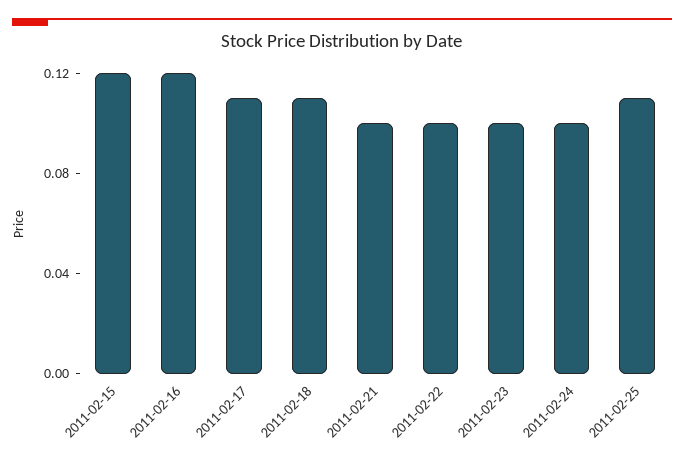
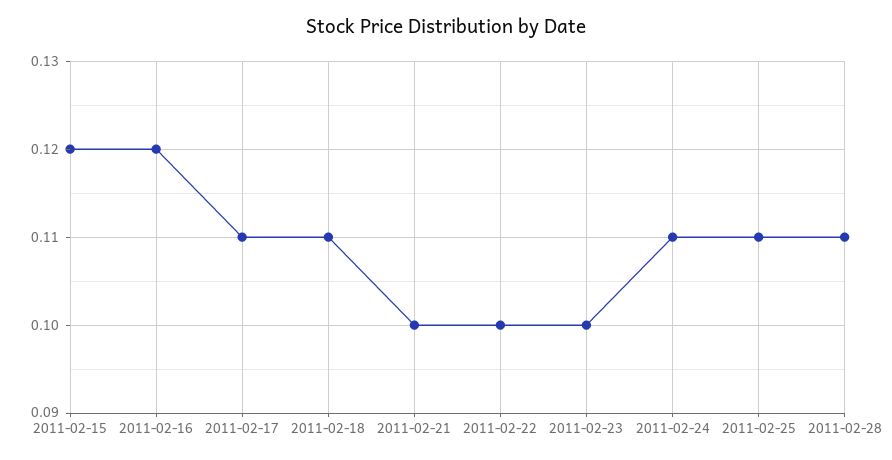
2011-02-24: 0.1 -> 0.11
2011-02-28: none -> 0.11

